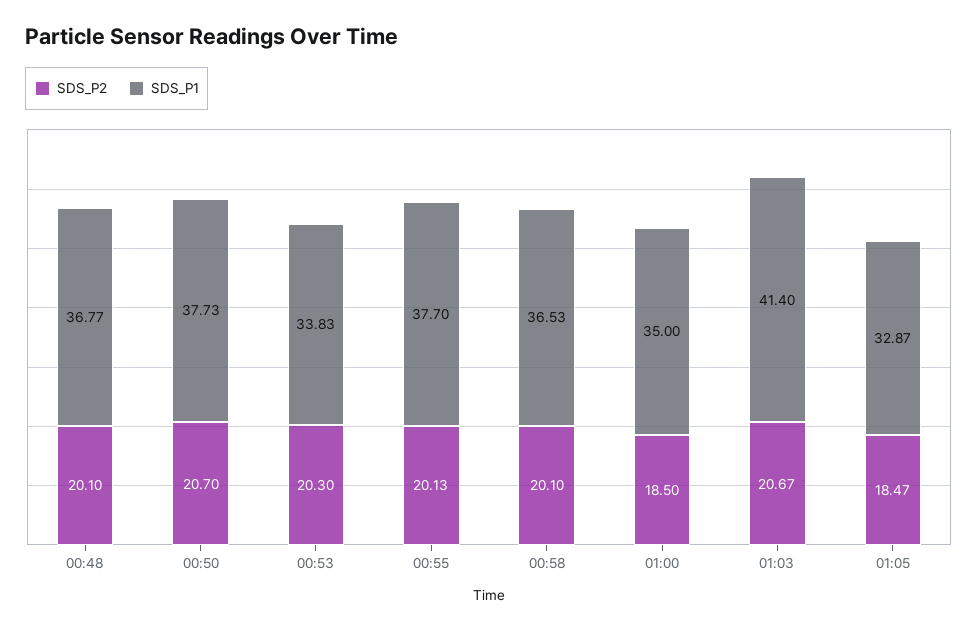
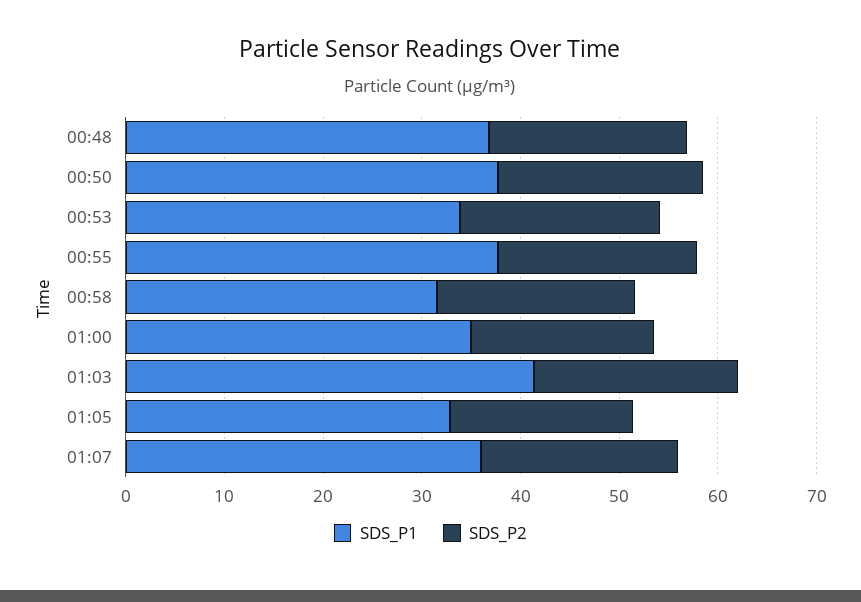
SDS_P1, 00:58: 36.53 -> 32
SDS_P1, 01:07: none -> 36
SDS_P2, 01:07: none -> 20

